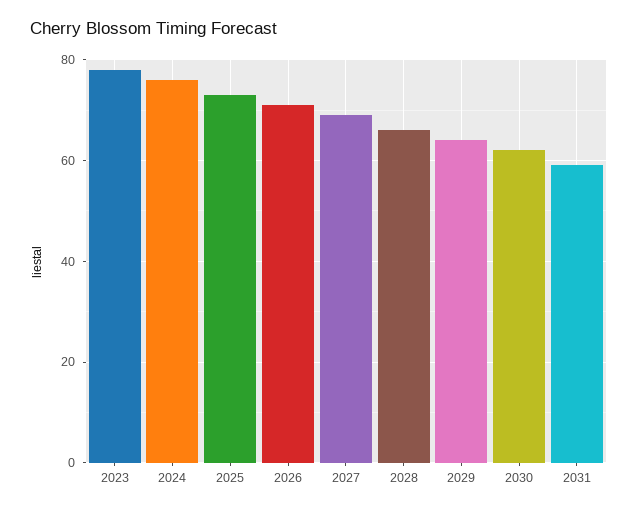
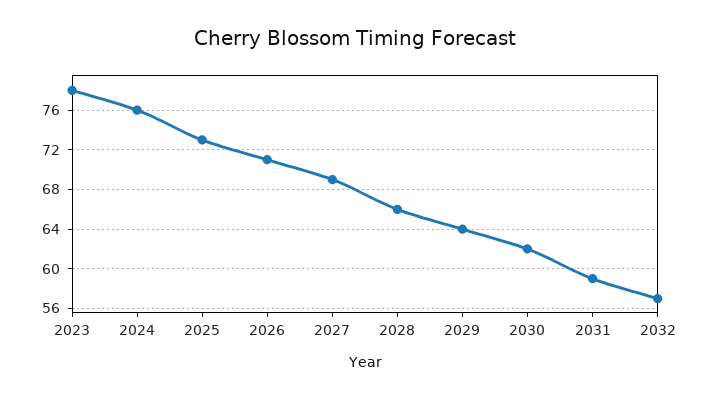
2032: none -> 57

